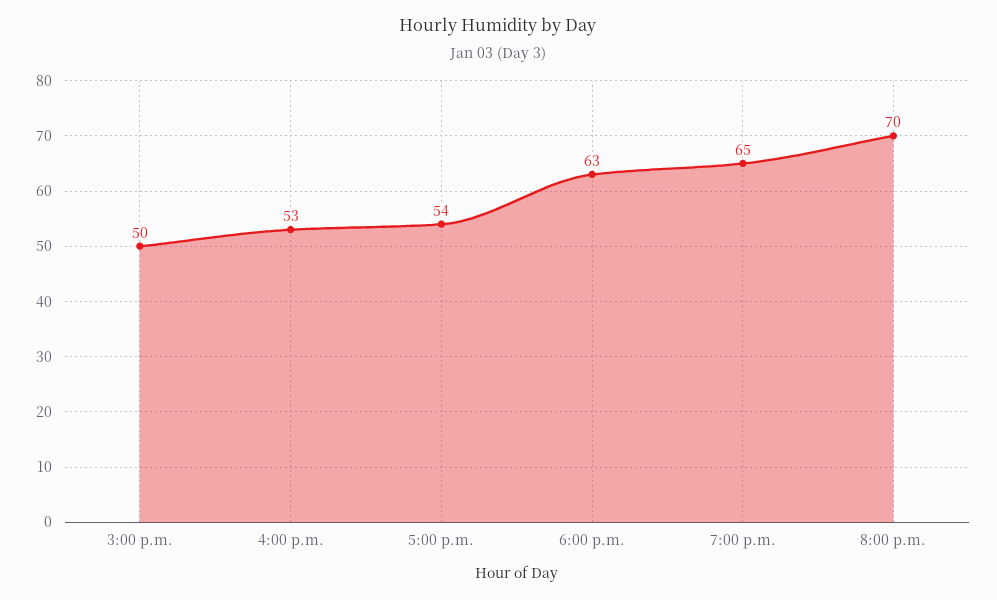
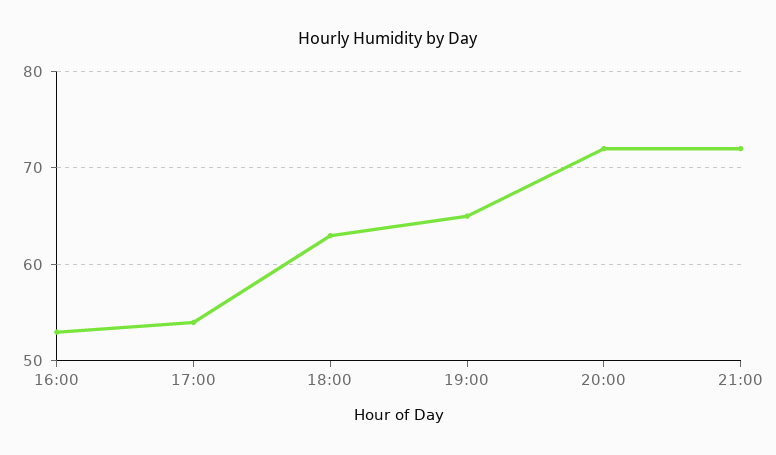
3:00 p.m.: 50 -> none
8:00 p.m.: 70 -> 72
21:00: none -> 72

